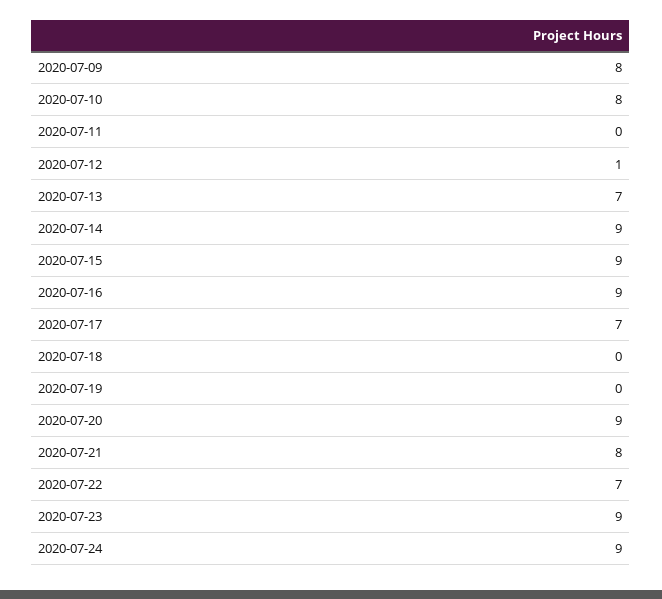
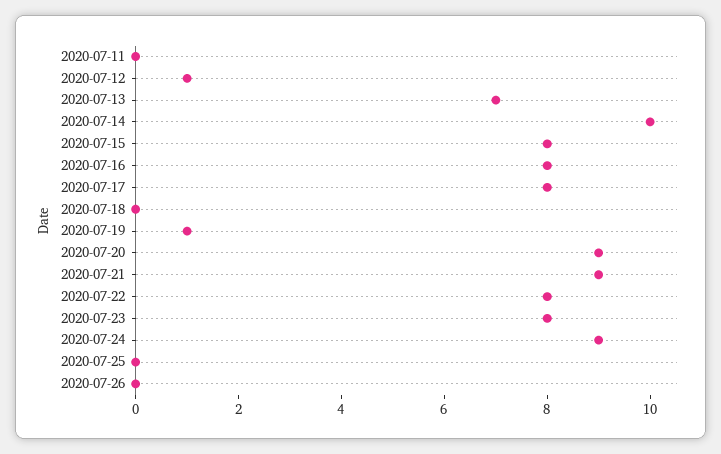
2020-07-09: 8 -> none
2020-07-10: 8 -> none
2020-07-14: 9 -> 10
2020-07-15: 9 -> 8
2020-07-16: 9 -> 8
2020-07-17: 7 -> 8
2020-07-19: 0 -> 1
2020-07-21: 8 -> 9
2020-07-22: 7 -> 8
2020-07-23: 9 -> 8
2020-07-25: none -> 0
2020-07-26: none -> 0

